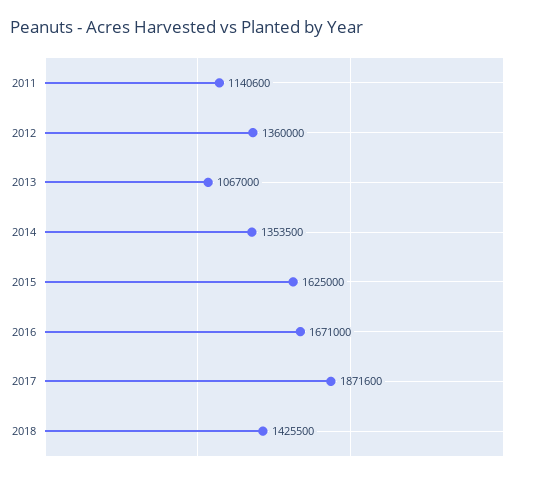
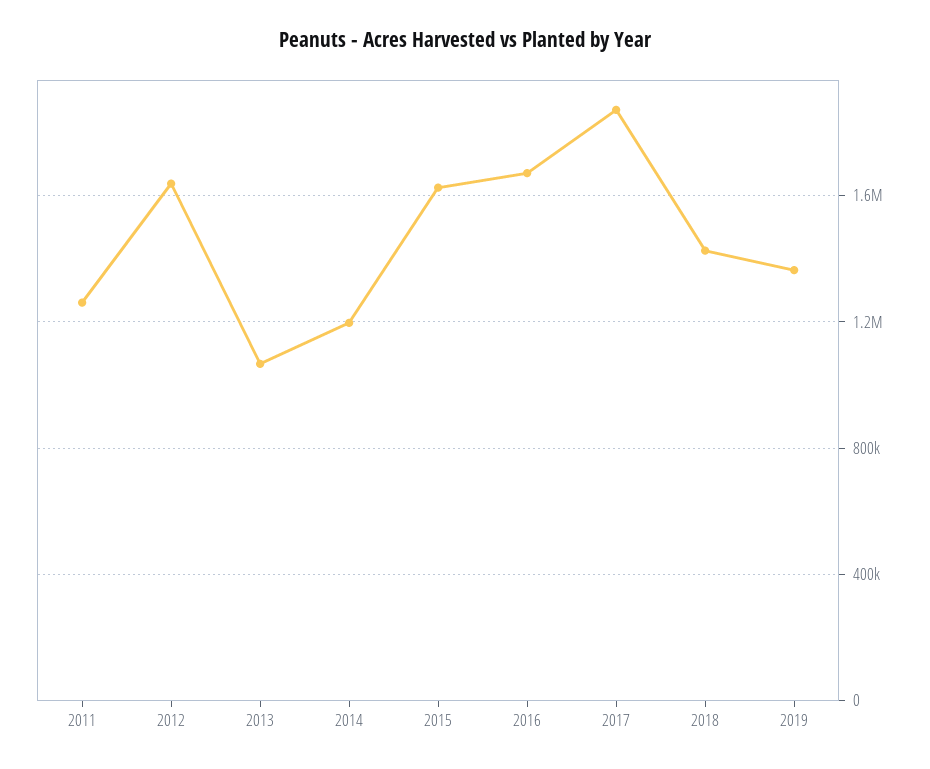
2011: 1140600 -> 1250000
2012: 1360000 -> 1650000
2014: 1353500 -> 1200000
2019: none -> 1350000

